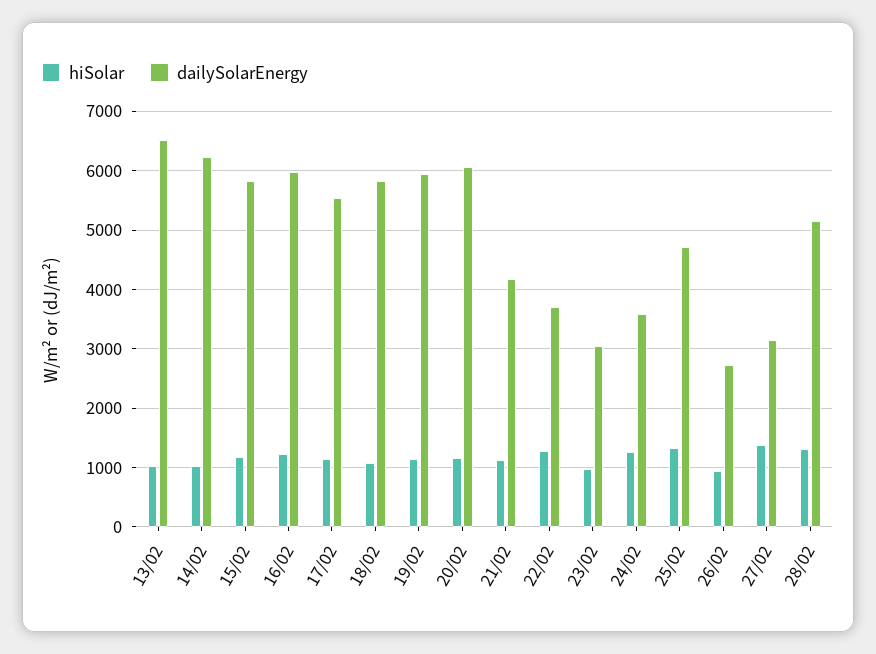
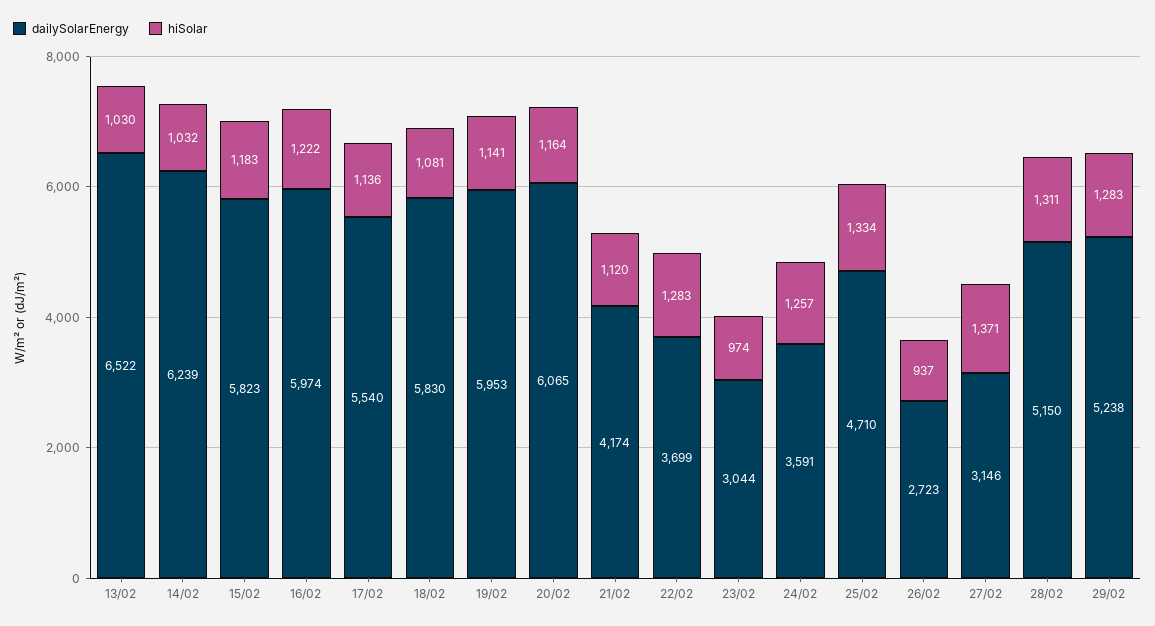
dailySolarEnergy, 29/02: none -> 5238
hiSolar, 29/02: none -> 1283

